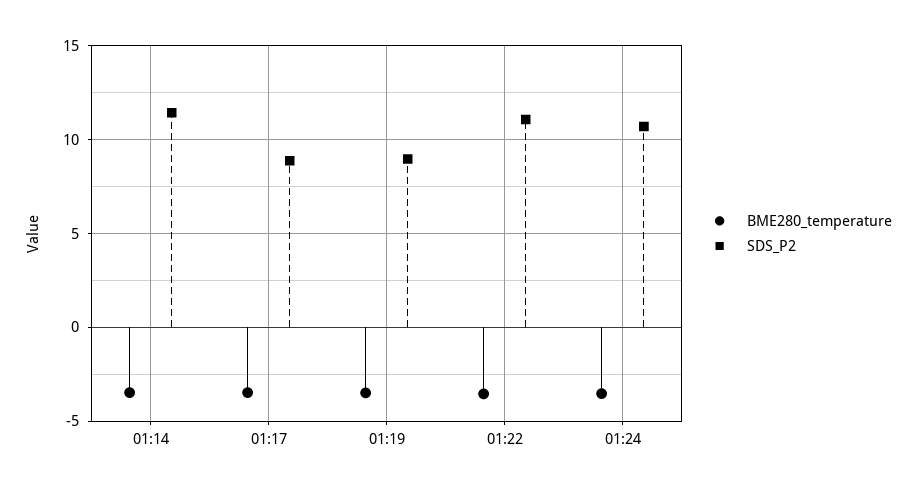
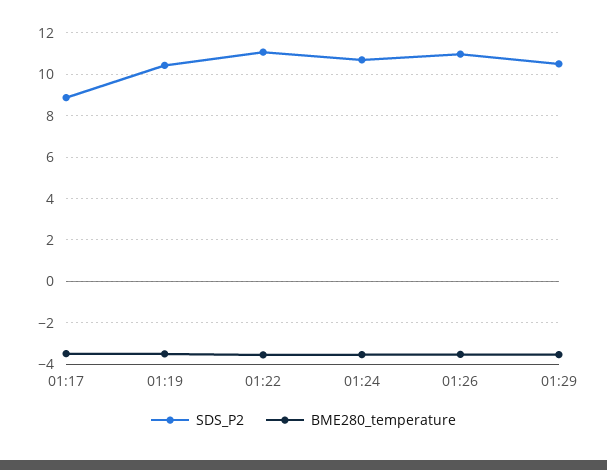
BME280_temperature, 01:14: -3.5 -> none
SDS_P2, 01:14: 11.5 -> none
SDS_P2, 01:19: 9 -> 10.5
SDS_P2, 01:26: none -> 11
BME280_temperature, 01:26: none -> -3.5
SDS_P2, 01:29: none -> 10.5
BME280_temperature, 01:29: none -> -3.5

